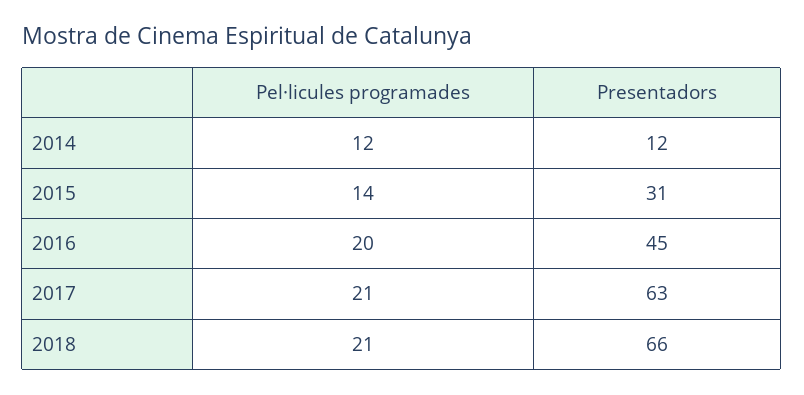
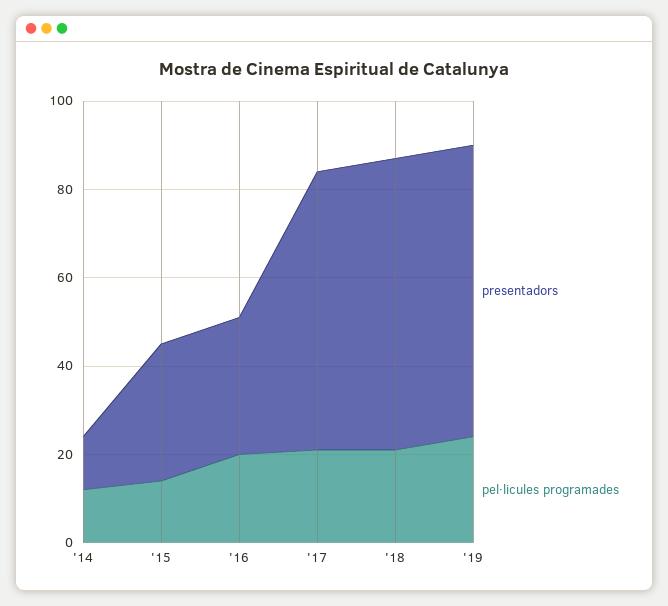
Presentadors, 2016: 45 -> 30
Presentadors, '19: none -> 65
Pel·licules programades, '19: none -> 25

